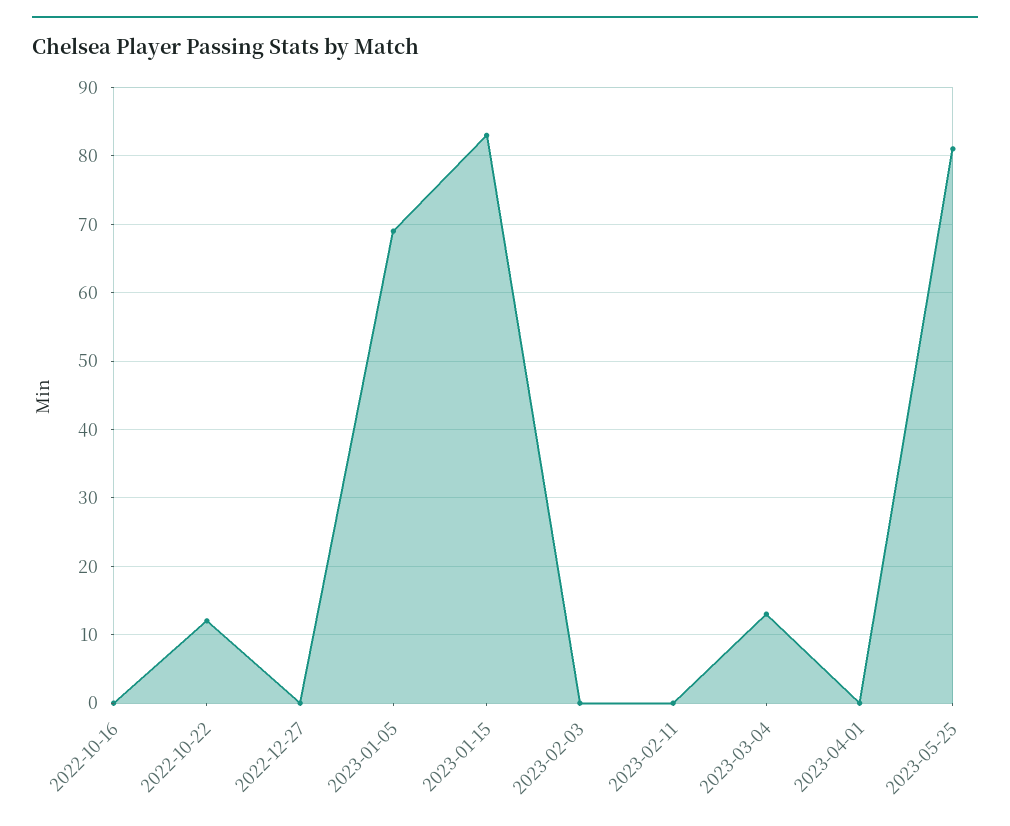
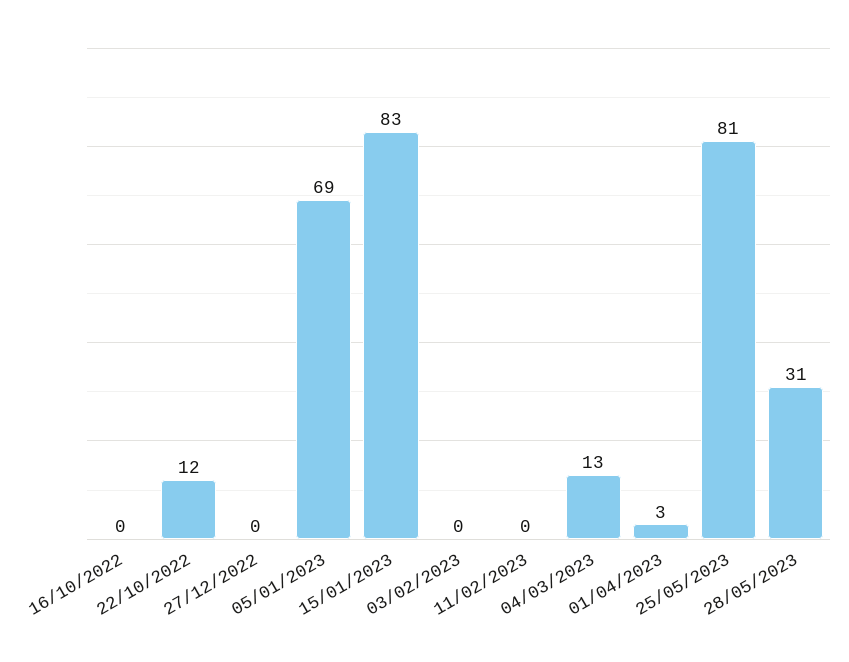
2023-04-01: 0 -> 3
28/05/2023: none -> 31

